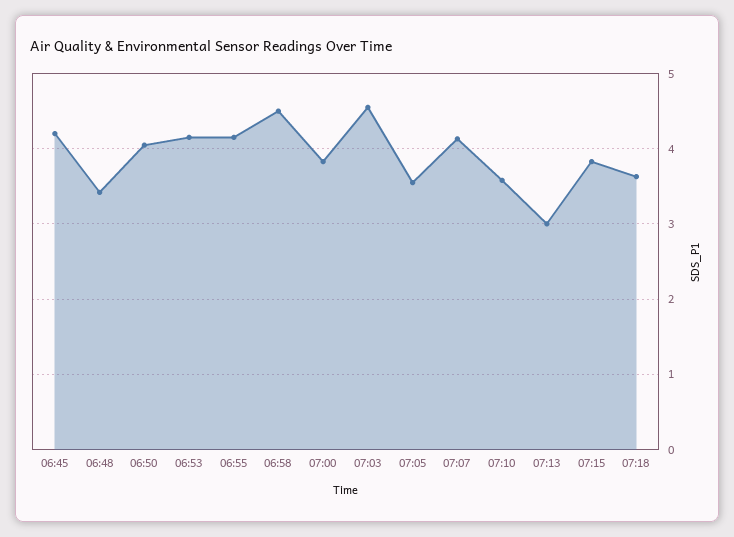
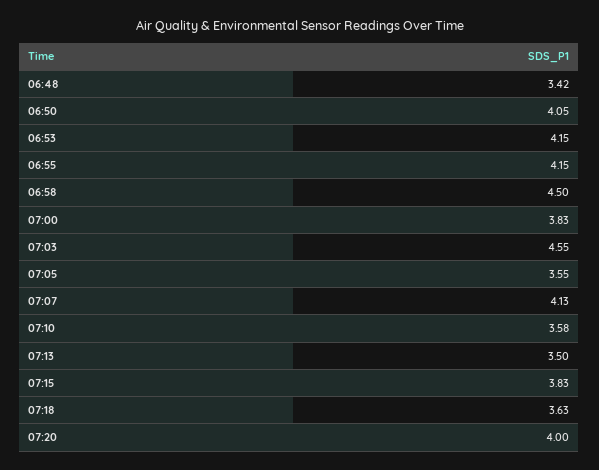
06:45: 4.2 -> none
07:13: 3 -> 3.5
07:20: none -> 4

